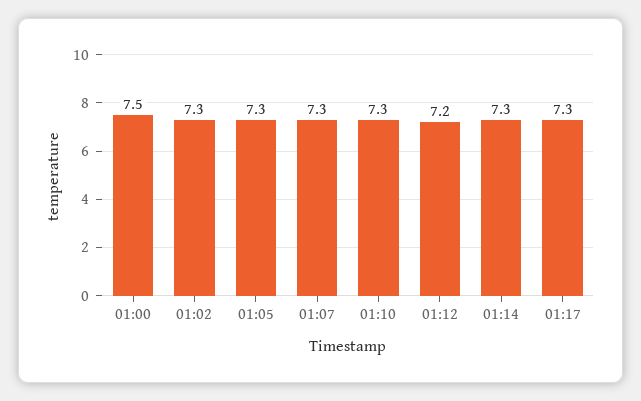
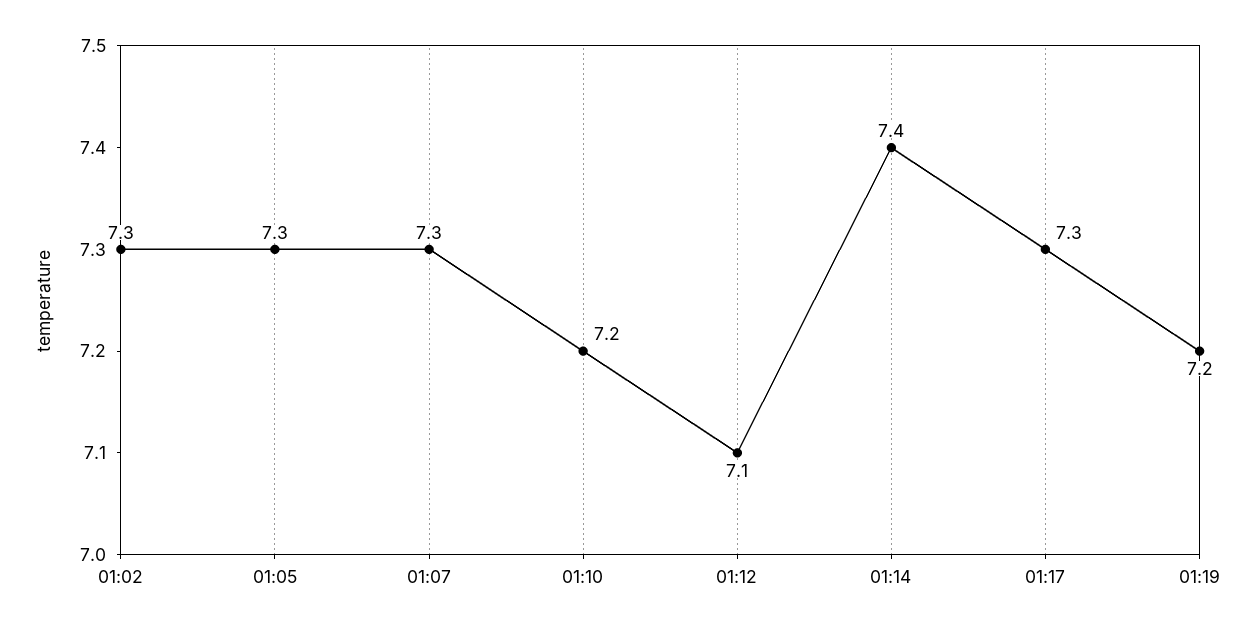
01:00: 7.5 -> none
01:10: 7.3 -> 7.2
01:12: 7.2 -> 7.1
01:14: 7.3 -> 7.4
01:19: none -> 7.2

